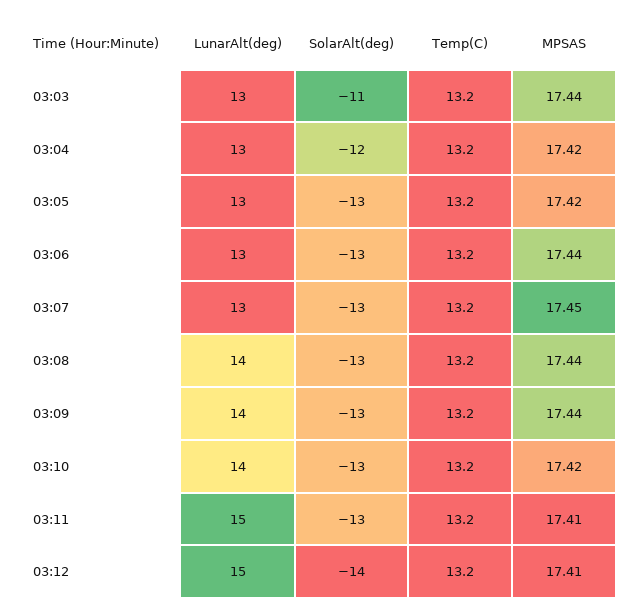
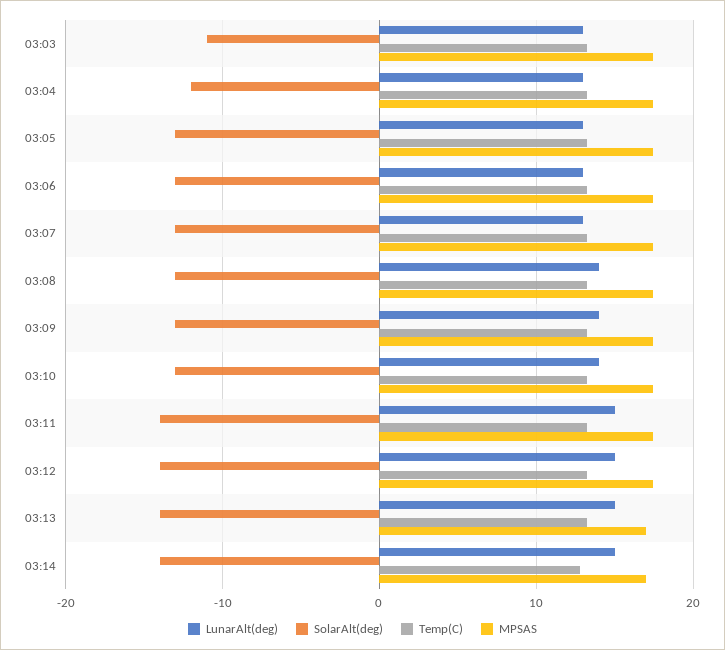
SolarAlt(deg), 03:11: -13 -> -14
LunarAlt(deg), 03:13: none -> 15
SolarAlt(deg), 03:13: none -> -14
Temp(C), 03:13: none -> 13
MPSAS, 03:13: none -> 17
LunarAlt(deg), 03:14: none -> 15
SolarAlt(deg), 03:14: none -> -14
Temp(C), 03:14: none -> 13
MPSAS, 03:14: none -> 17

